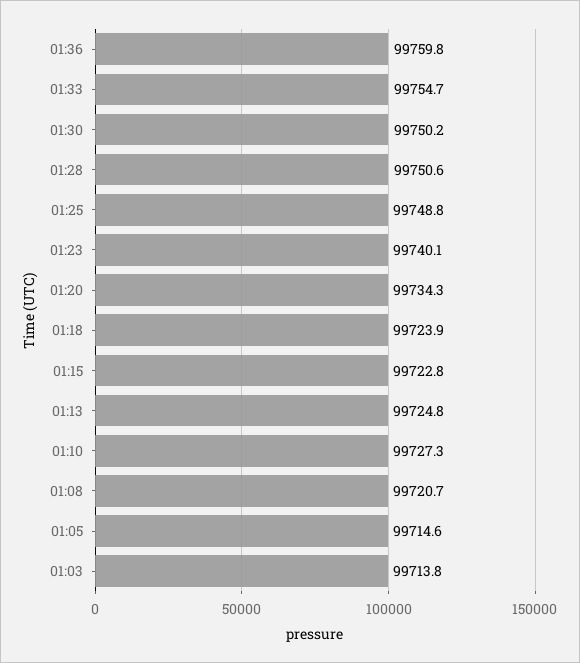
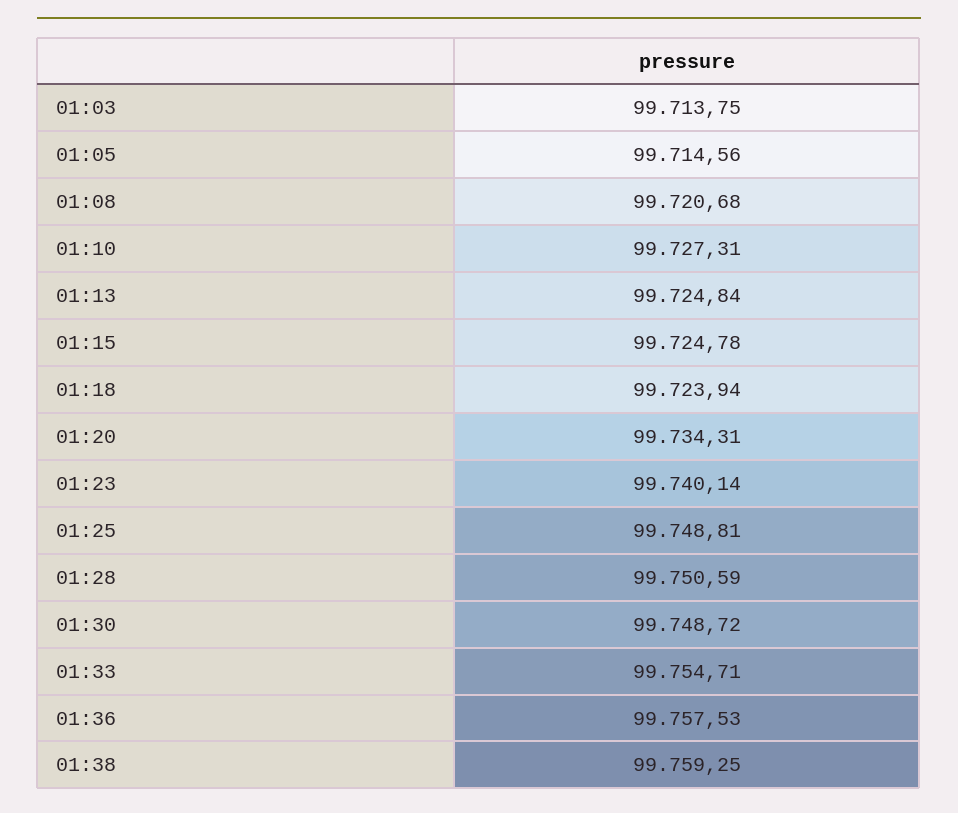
01:36: 99759.8 -> 99757.53
01:30: 99750.2 -> 99748.72
01:15: 99722.8 -> 99724.78
01:38: none -> 99759.25

